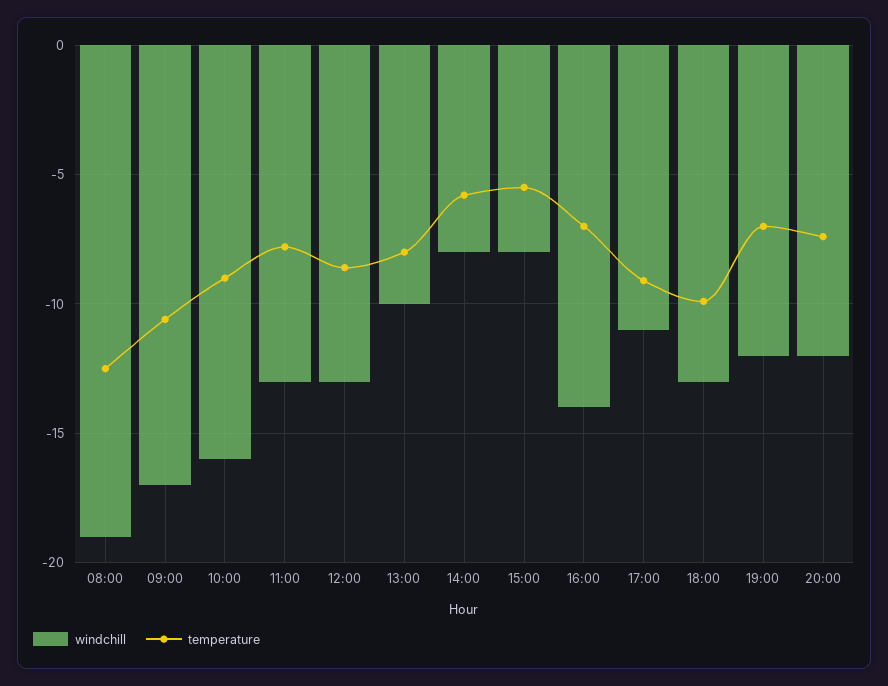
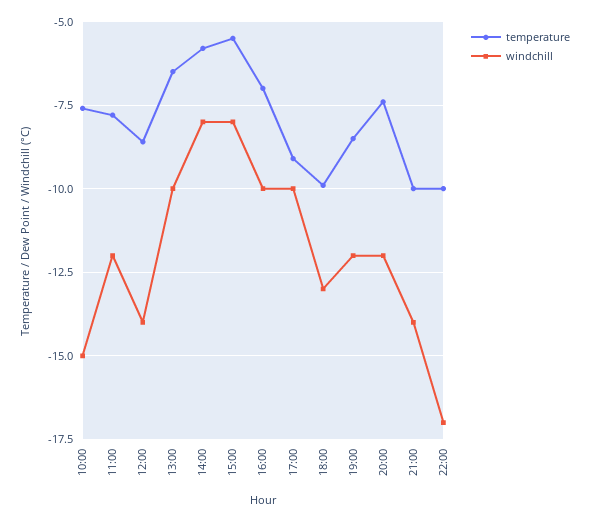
windchill, 08:00: -19 -> none
temperature, 08:00: -12.5 -> none
windchill, 09:00: -17 -> none
temperature, 09:00: -10.5 -> none
windchill, 10:00: -16 -> -15
temperature, 10:00: -9 -> -7.5
windchill, 11:00: -13 -> -12
windchill, 12:00: -13 -> -14
temperature, 13:00: -8 -> -6.5
windchill, 16:00: -14 -> -10
windchill, 17:00: -11 -> -10
temperature, 19:00: -7 -> -8.5
temperature, 21:00: none -> -10
windchill, 21:00: none -> -14
temperature, 22:00: none -> -10
windchill, 22:00: none -> -17

